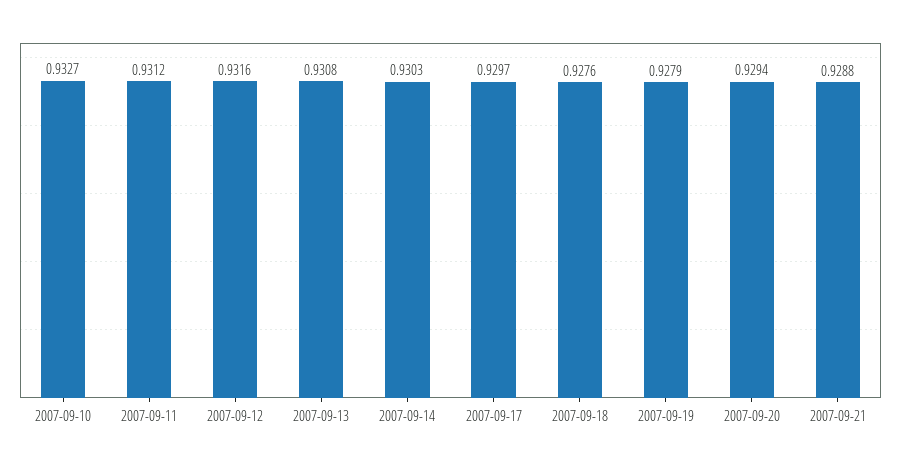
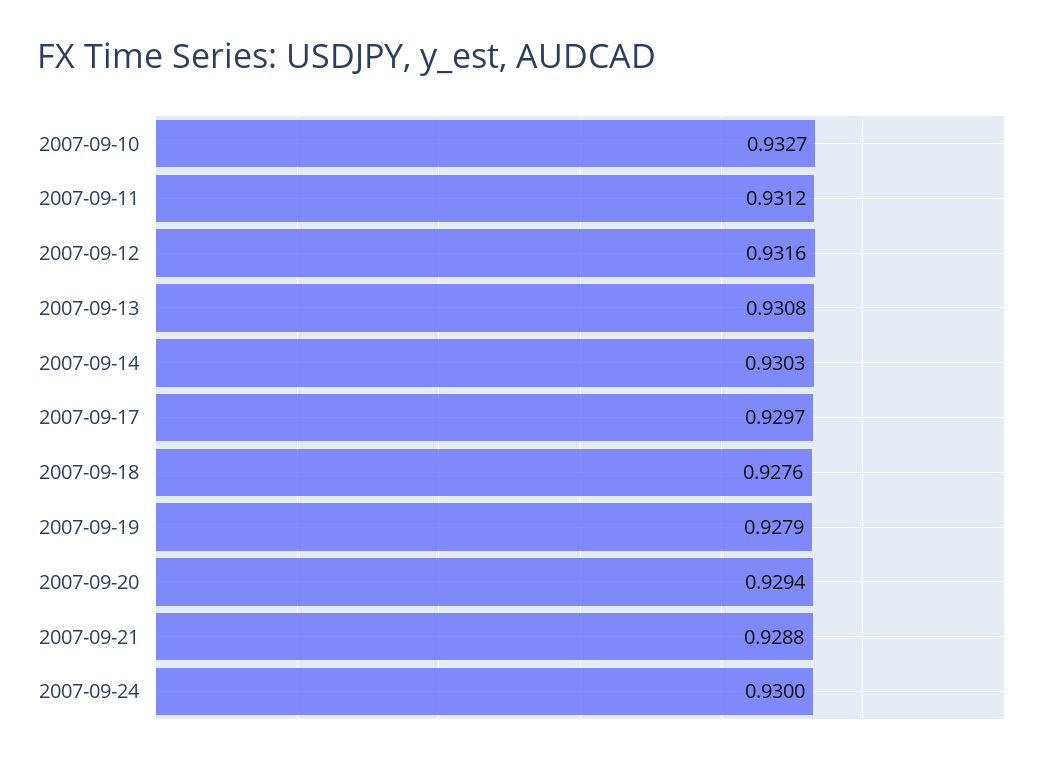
2007-09-24: none -> 0.93

